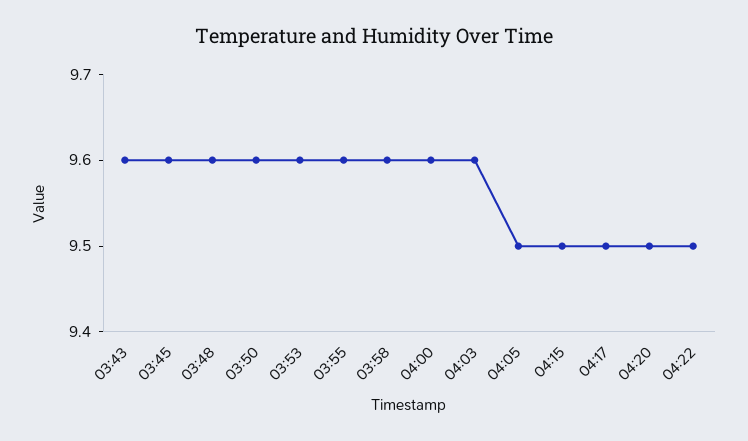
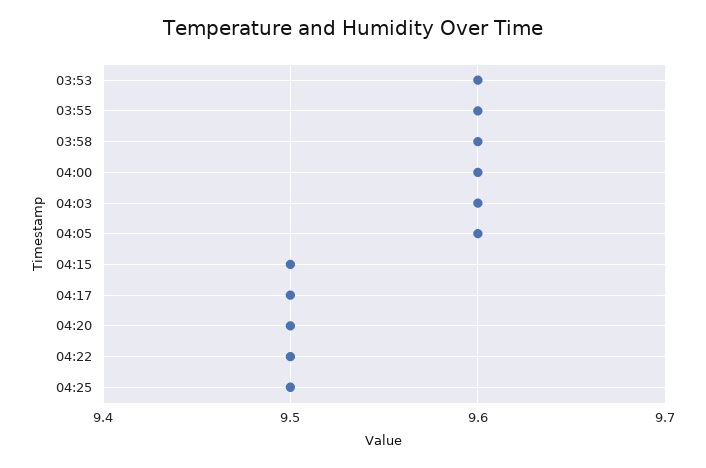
03:43: 9.6 -> none
03:45: 9.6 -> none
03:48: 9.6 -> none
03:50: 9.6 -> none
04:05: 9.5 -> 9.6
04:25: none -> 9.5

